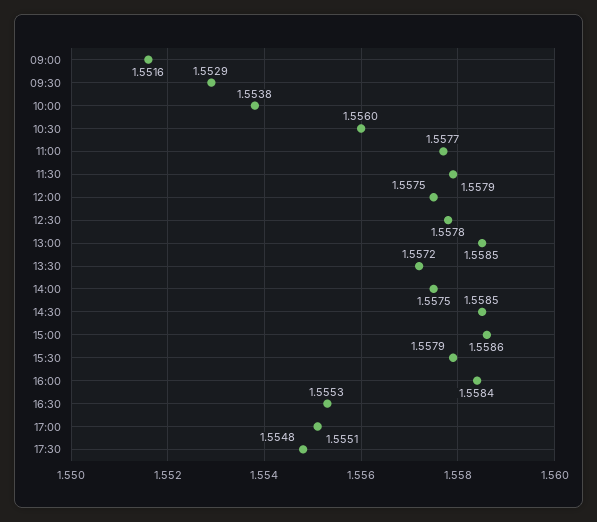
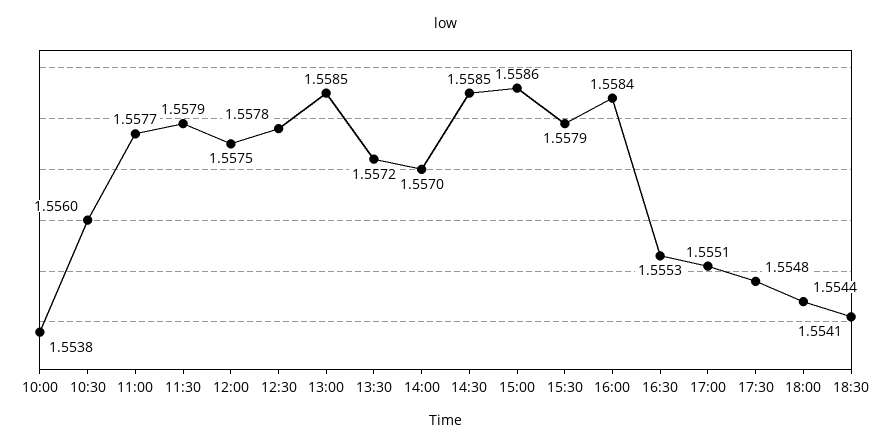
09:00: 1.5516 -> none
09:30: 1.5529 -> none
14:00: 1.5575 -> 1.557
18:00: none -> 1.5544
18:30: none -> 1.5541

